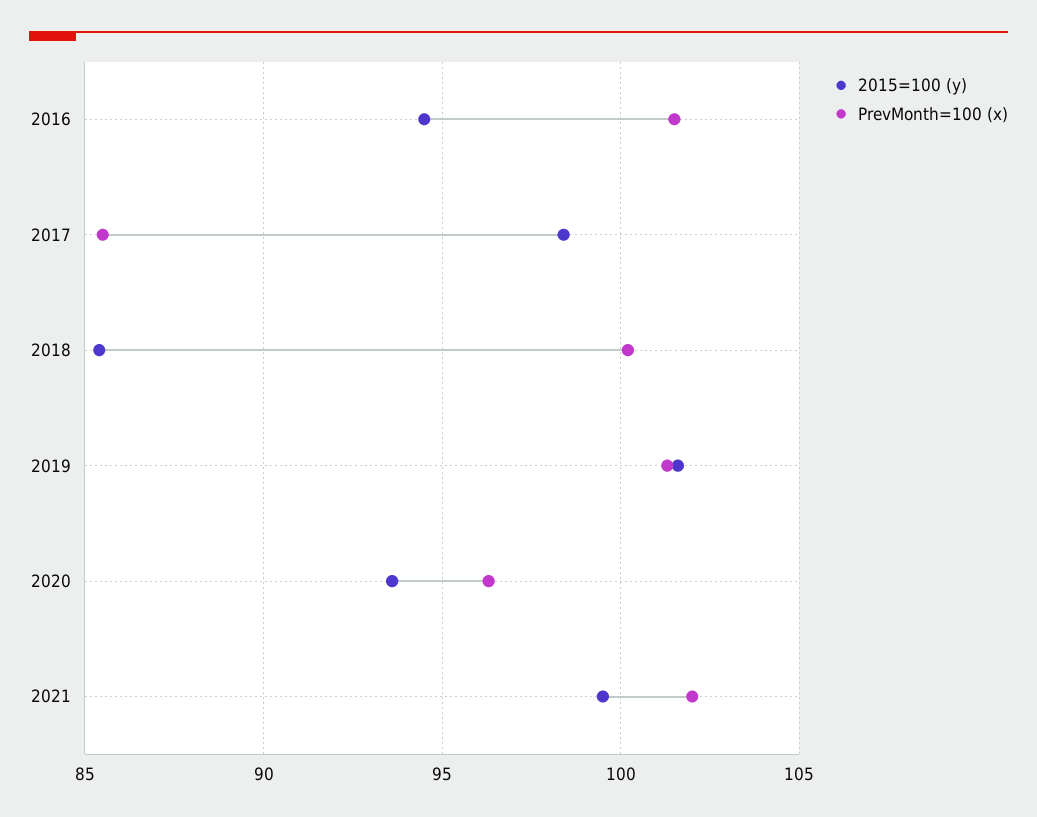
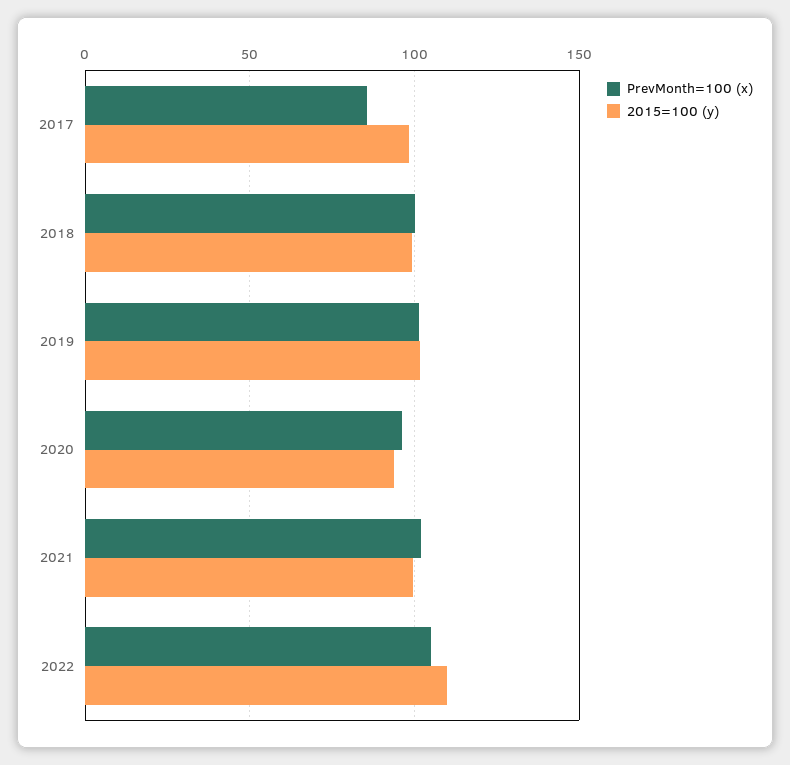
2015=100 (y), 2016: 94.5 -> none
PrevMonth=100 (x), 2016: 101.5 -> none
2015=100 (y), 2018: 85.5 -> 100
PrevMonth=100 (x), 2022: none -> 105
2015=100 (y), 2022: none -> 110

